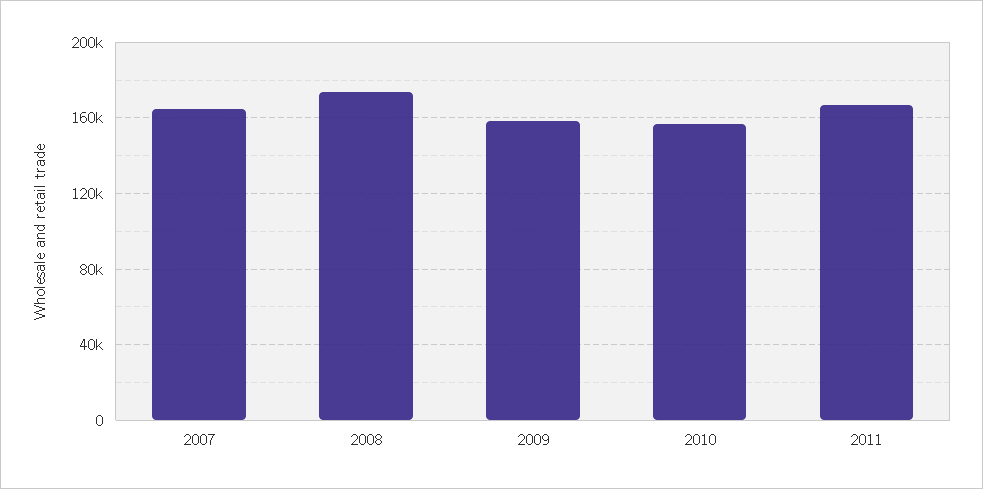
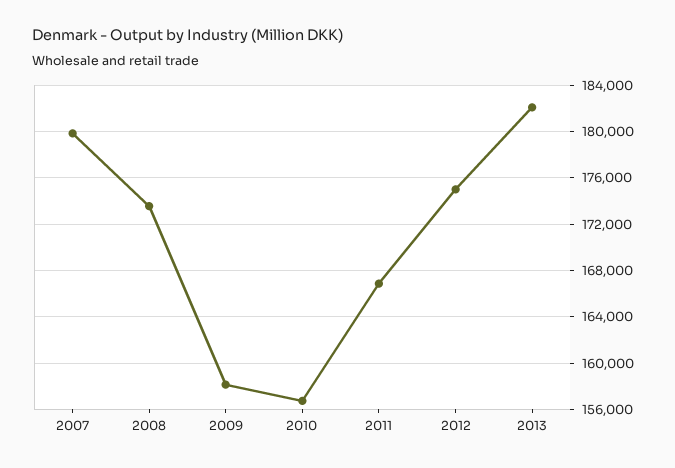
2007: 165000 -> 180000
2012: none -> 175000
2013: none -> 182000

